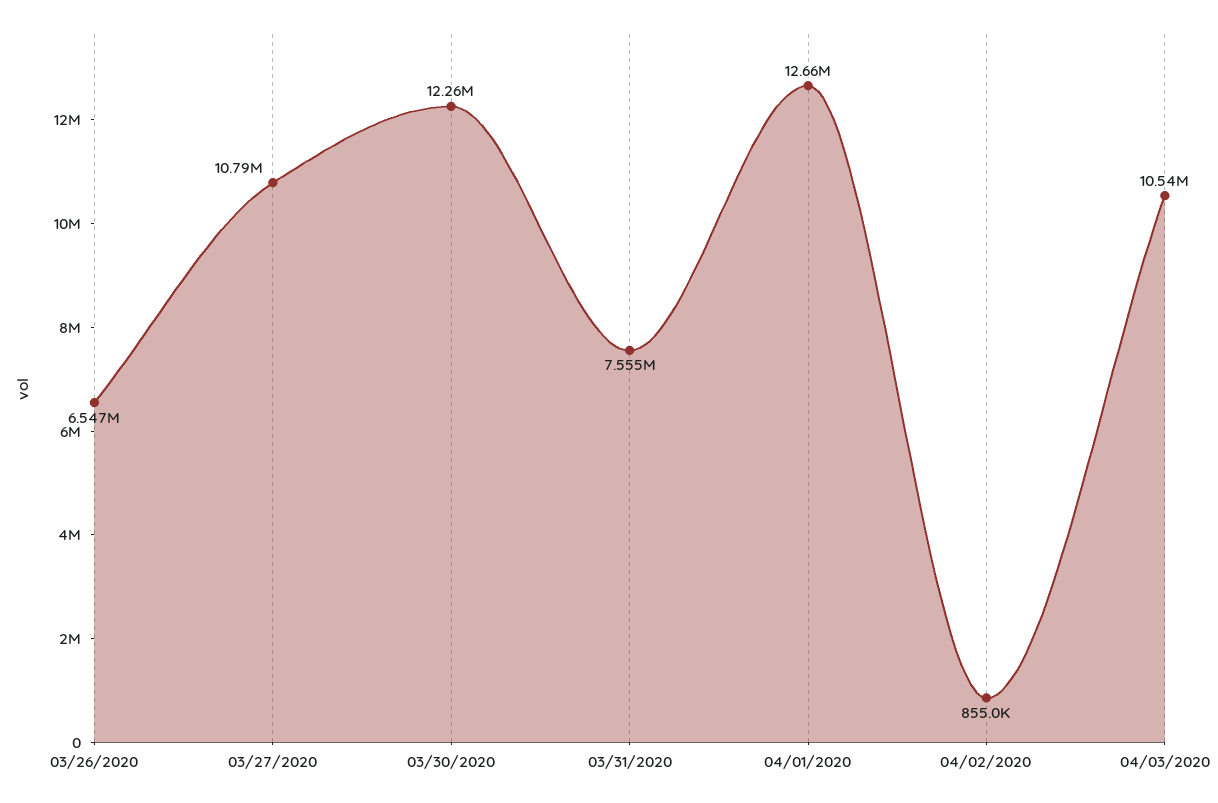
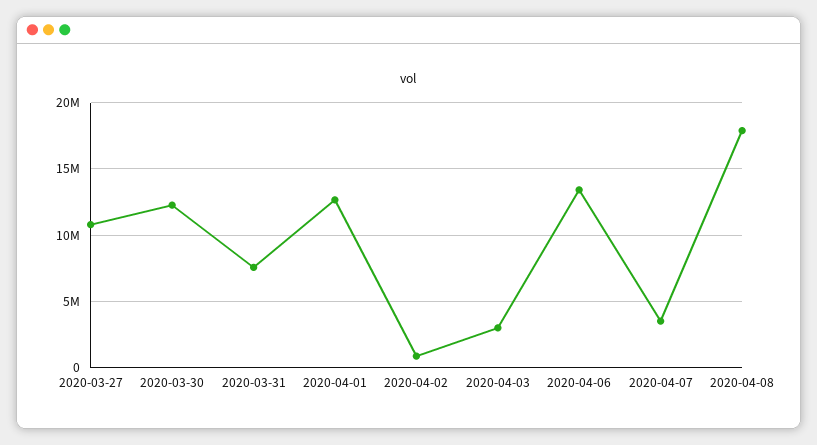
03/26/2020: 6547000 -> none
04/03/2020: 10540000 -> 3000000
2020-04-06: none -> 13500000
2020-04-07: none -> 3500000
2020-04-08: none -> 18000000

